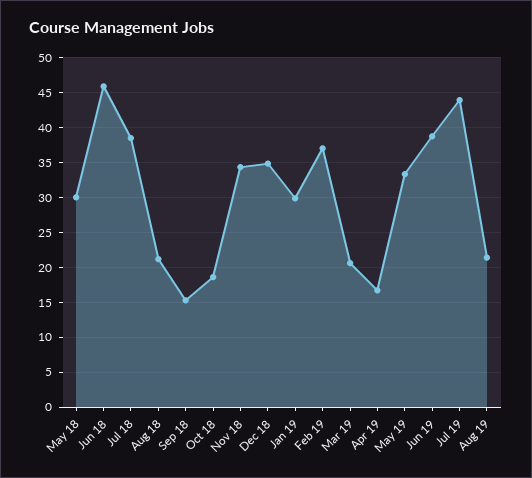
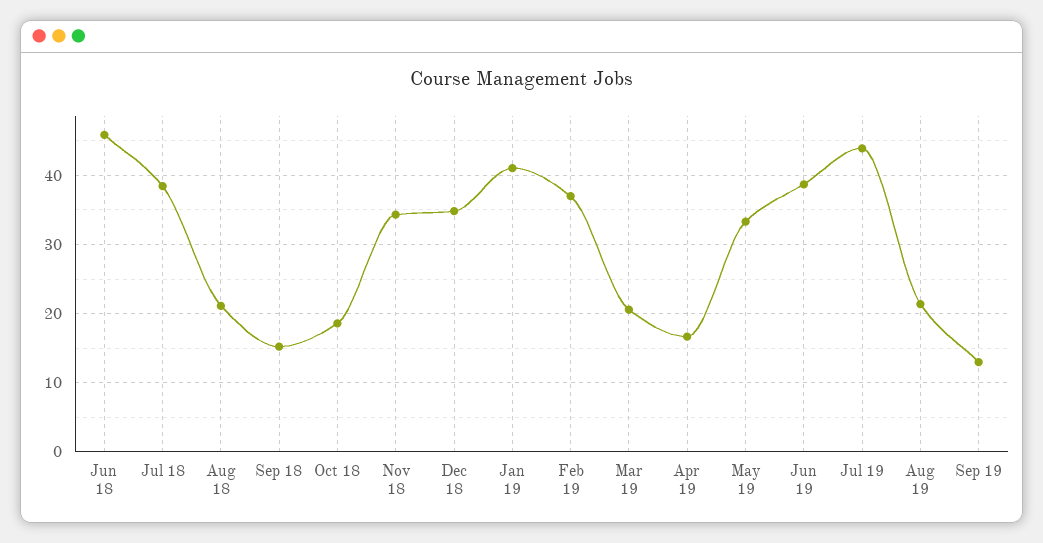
May 18: 30 -> none
Jan 19: 30 -> 41
Sep 19: none -> 13

